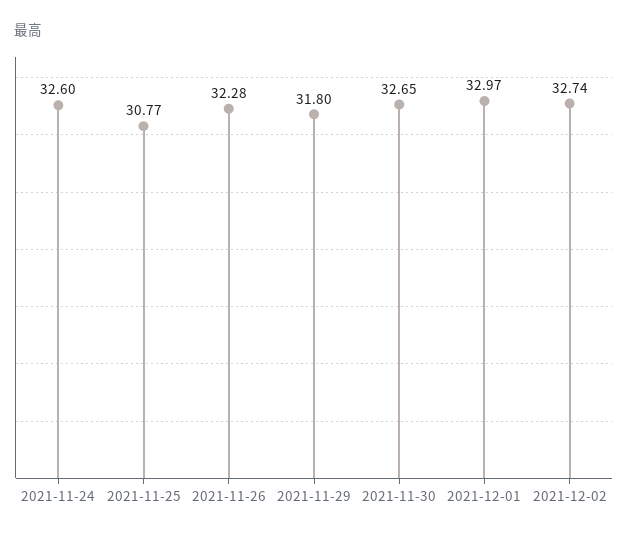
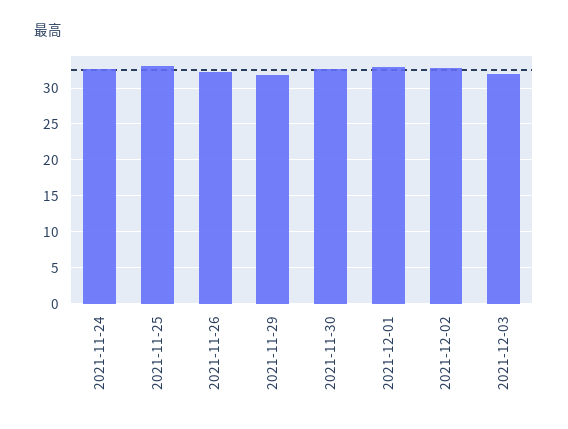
2021-11-25: 30.77 -> 33
2021-12-03: none -> 32

